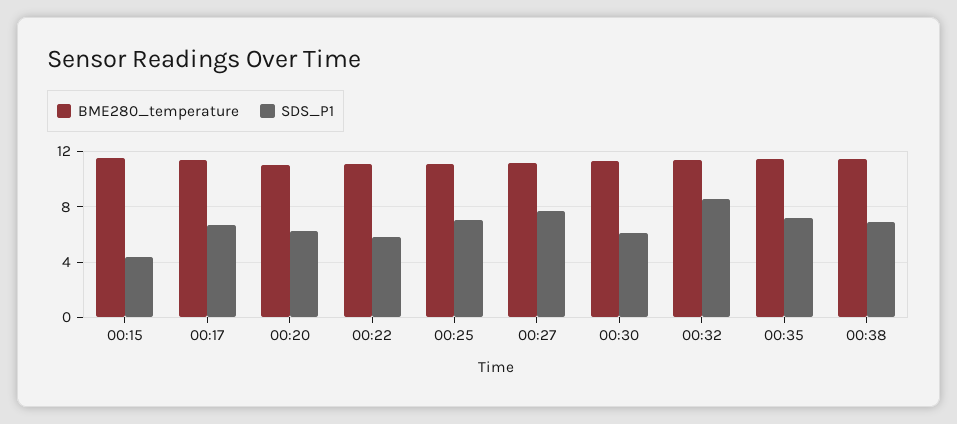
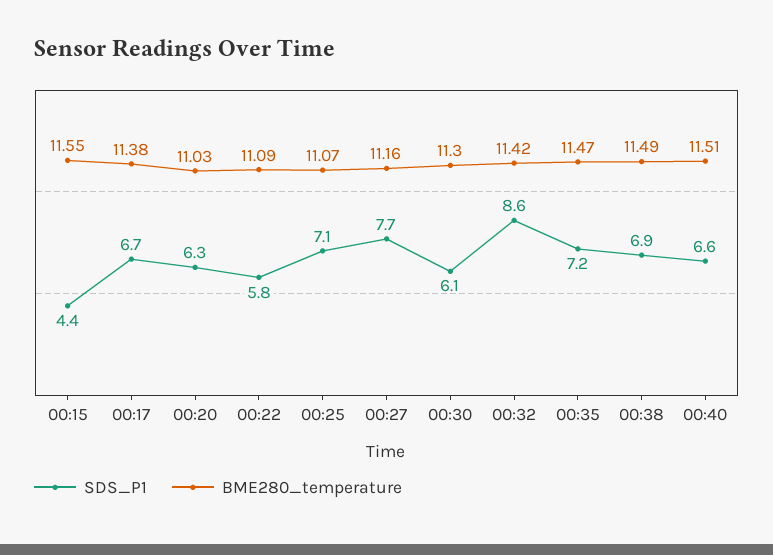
SDS_P1, 00:40: none -> 6.6
BME280_temperature, 00:40: none -> 11.51

